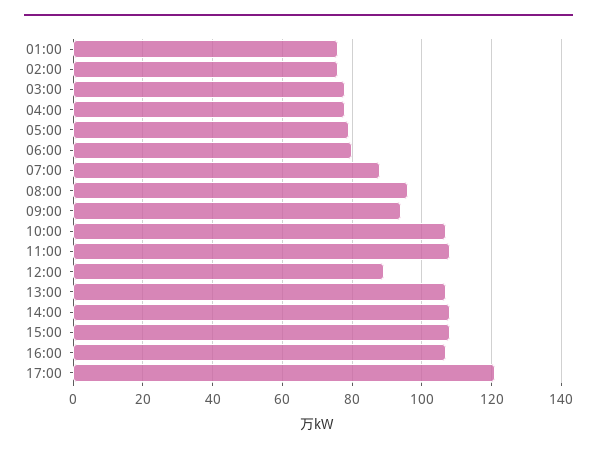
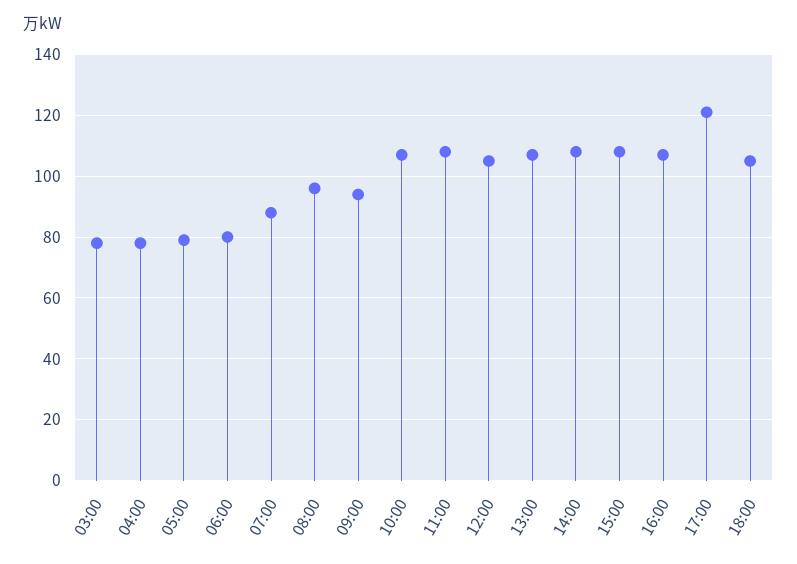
01:00: 75 -> none
02:00: 75 -> none
12:00: 90 -> 105
18:00: none -> 105

